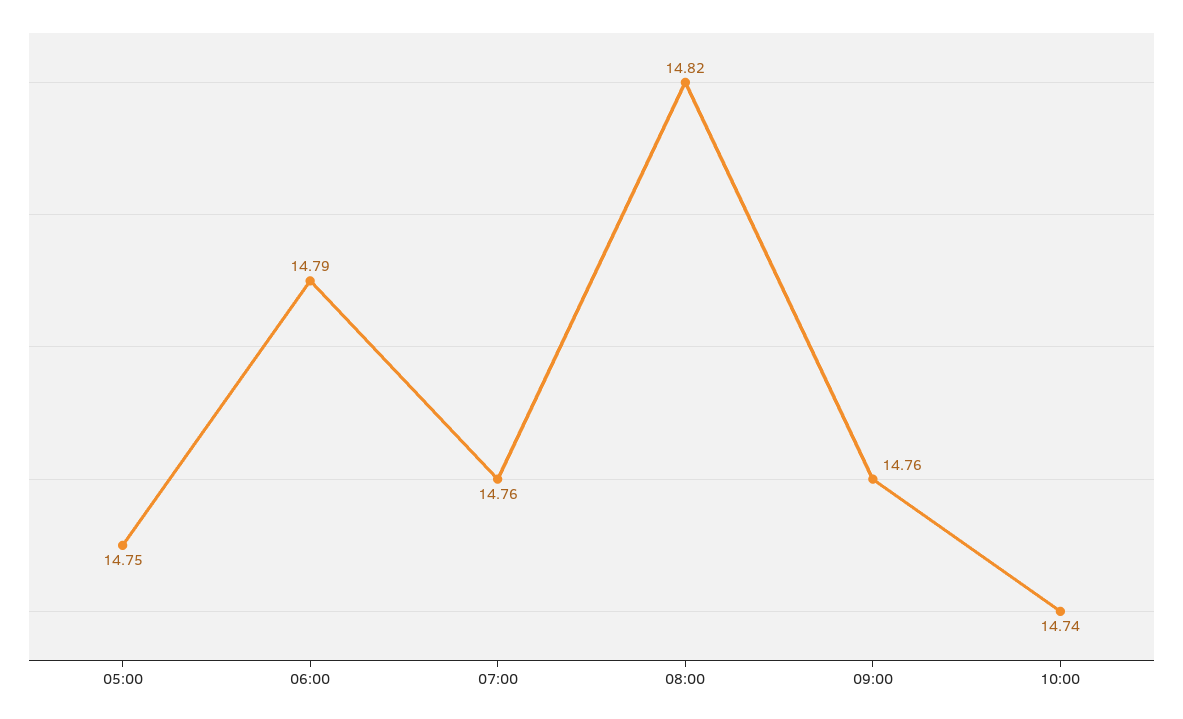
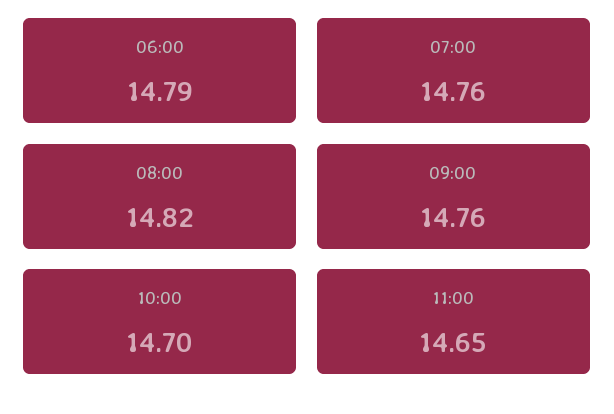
05:00: 14.75 -> none
10:00: 14.74 -> 14.7
11:00: none -> 14.65

